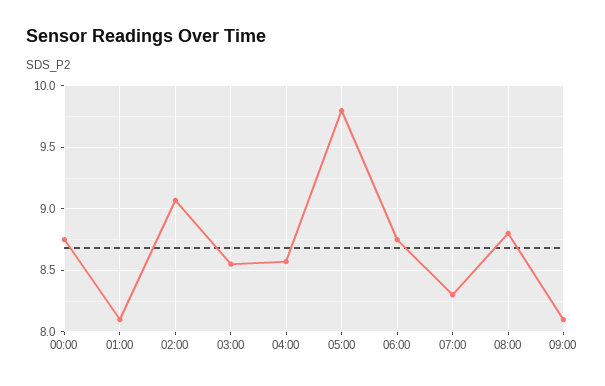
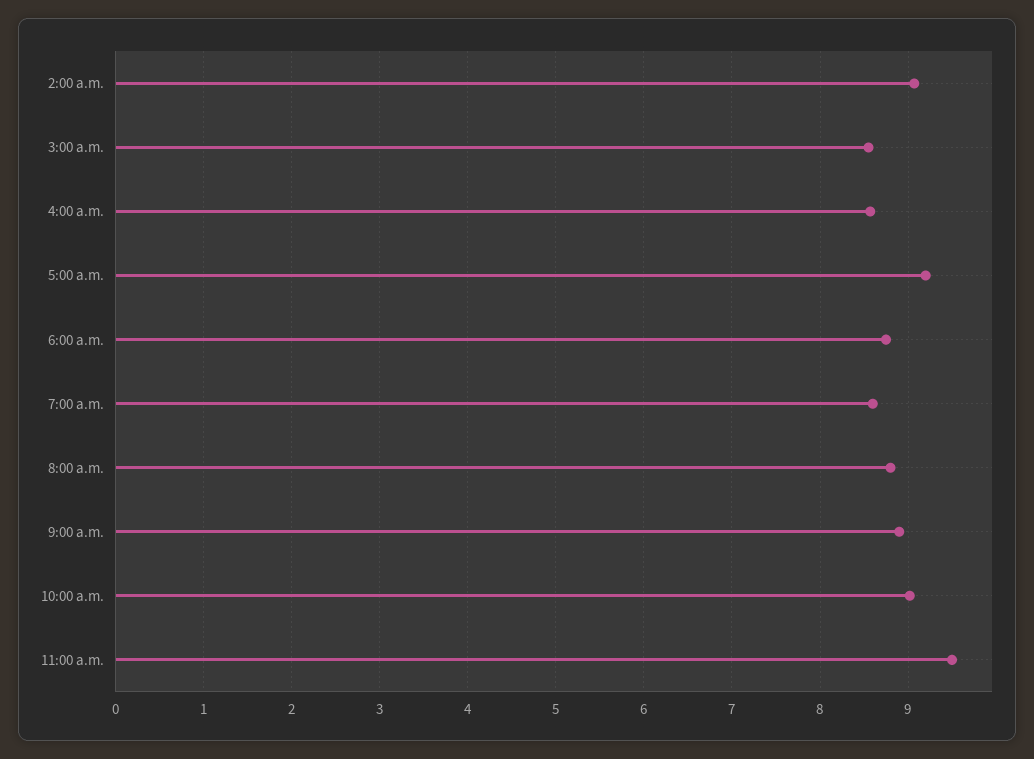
00:00: 8.75 -> none
01:00: 8.1 -> none
05:00: 9.8 -> 9.2
07:00: 8.3 -> 8.6
09:00: 8.1 -> 8.9
10:00 a.m.: none -> 9
11:00 a.m.: none -> 9.5

